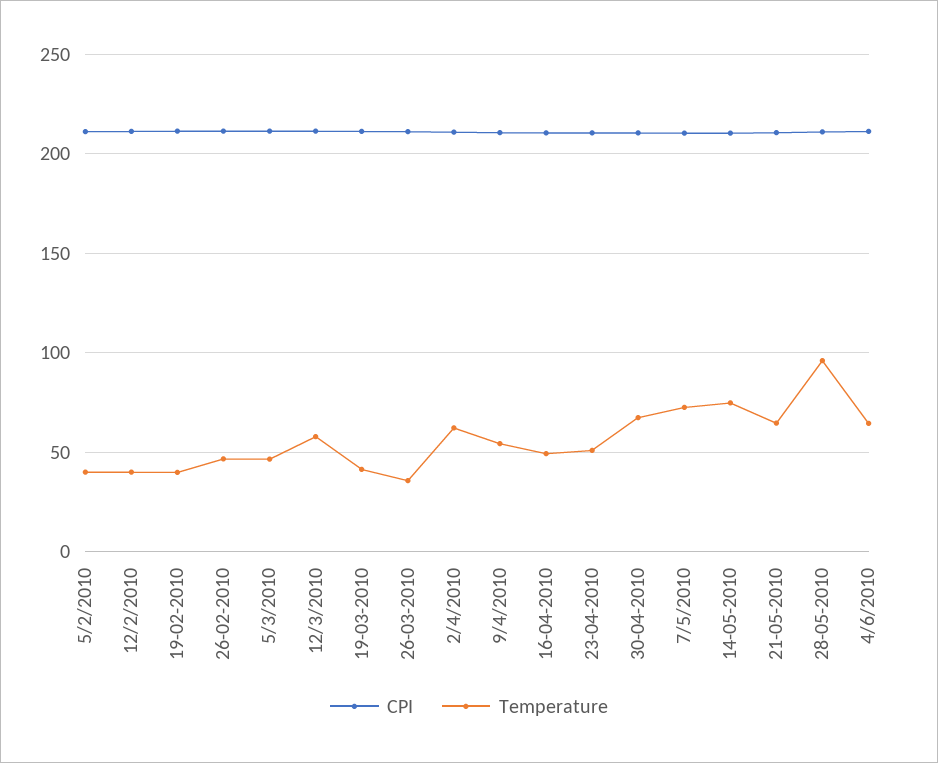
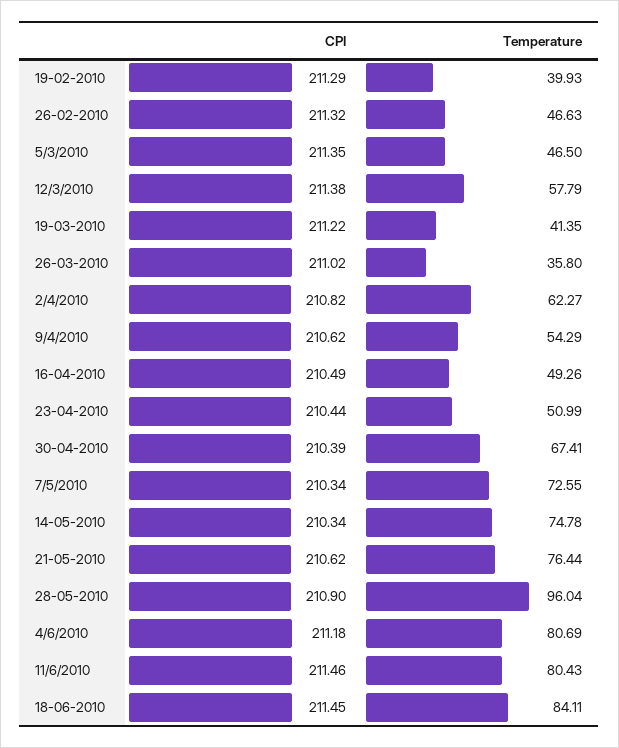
CPI, 5/2/2010: 210 -> none
Temperature, 5/2/2010: 40 -> none
CPI, 12/2/2010: 210 -> none
Temperature, 12/2/2010: 40 -> none
Temperature, 21-05-2010: 65 -> 76.44
Temperature, 4/6/2010: 65 -> 80.69
CPI, 11/6/2010: none -> 211.46
Temperature, 11/6/2010: none -> 80.43
CPI, 18-06-2010: none -> 211.45
Temperature, 18-06-2010: none -> 84.11

